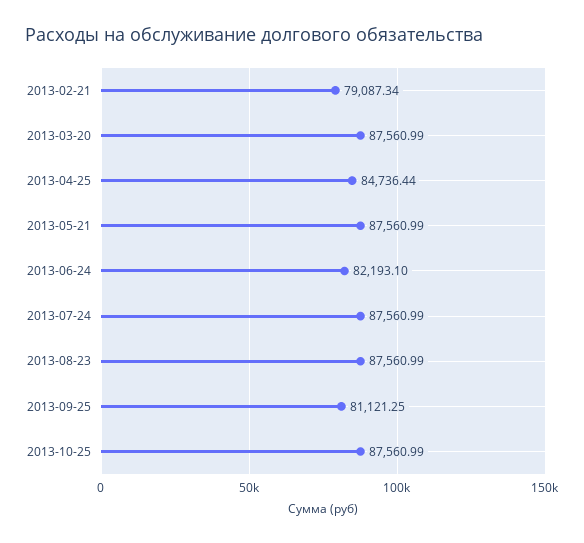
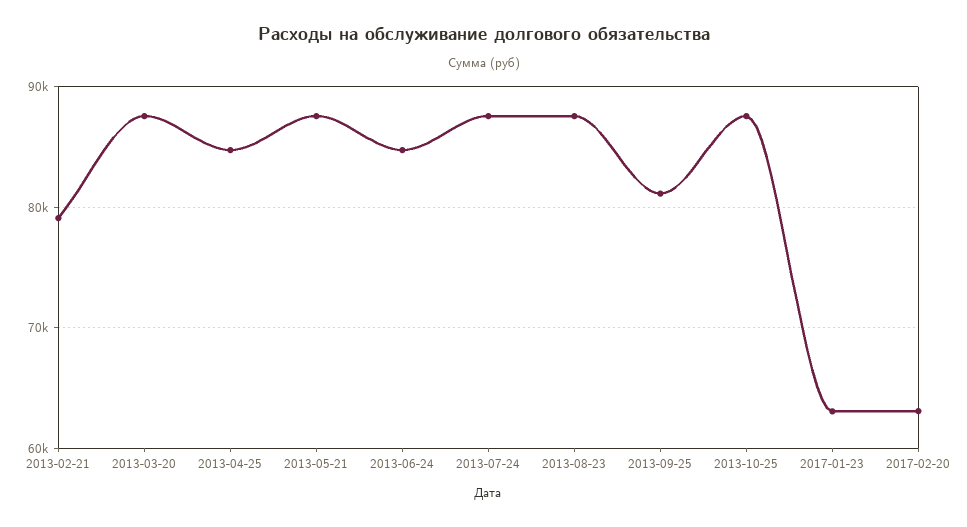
2013-06-24: 82193.1 -> 85000
2017-01-23: none -> 63000
2017-02-20: none -> 63000

